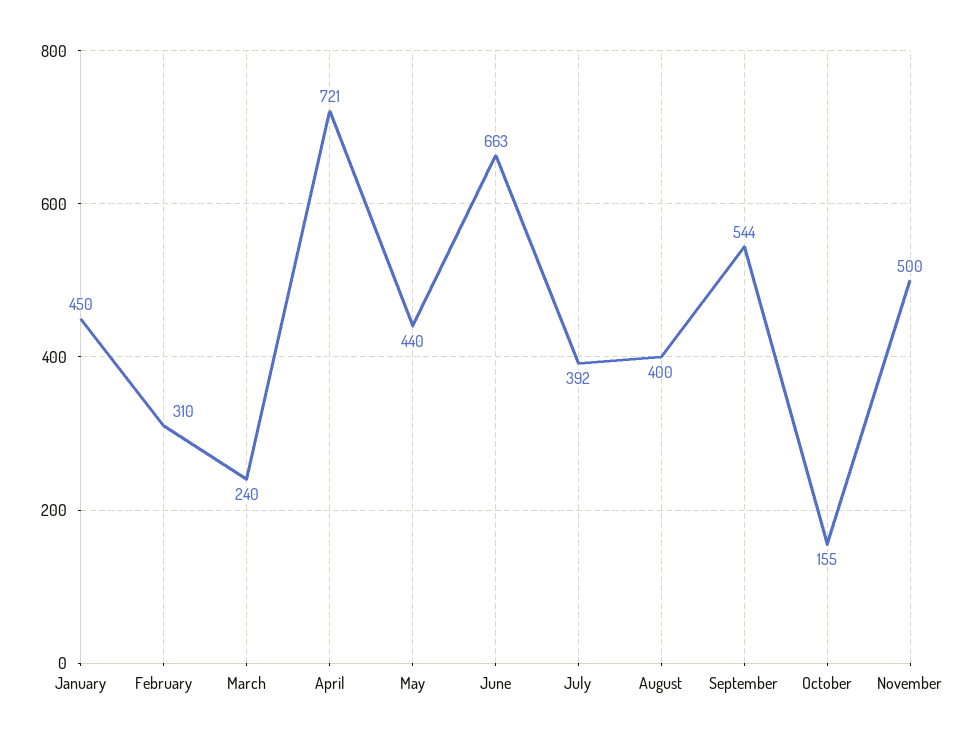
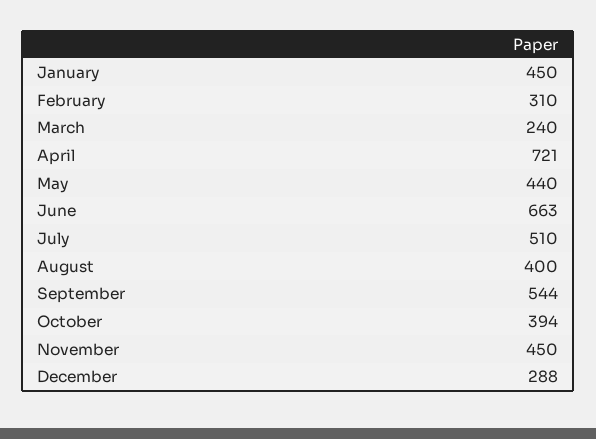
July: 392 -> 510
October: 155 -> 394
November: 500 -> 450
December: none -> 288

